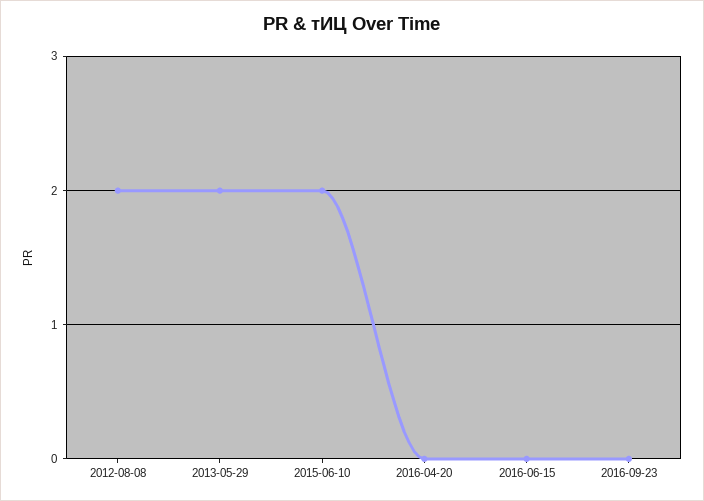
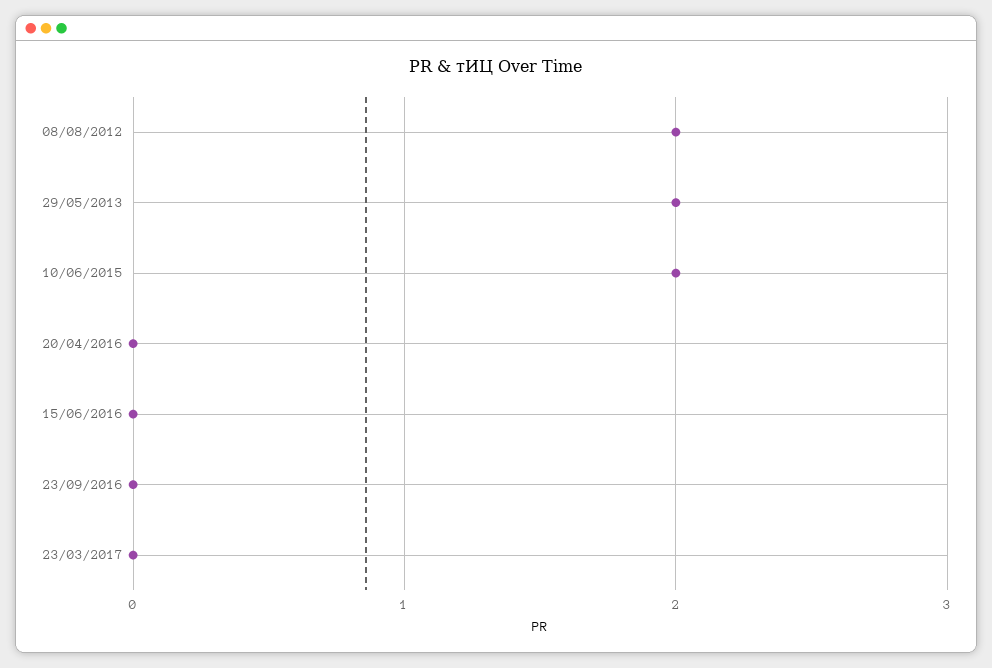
23/03/2017: none -> 0

